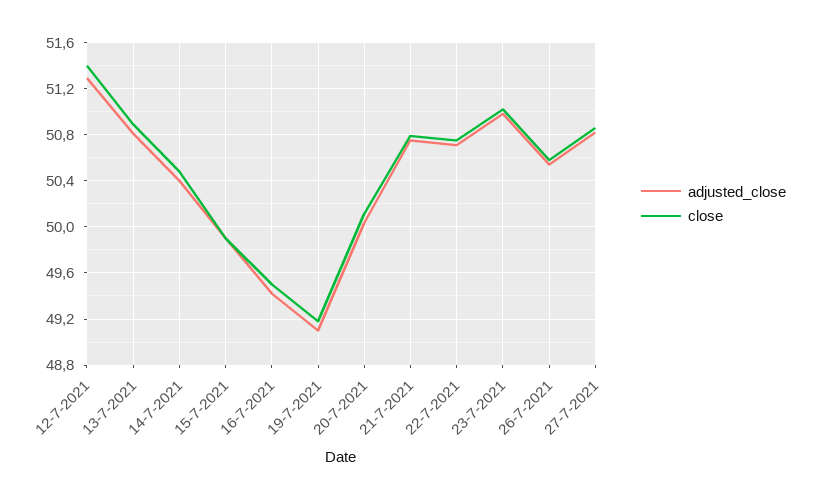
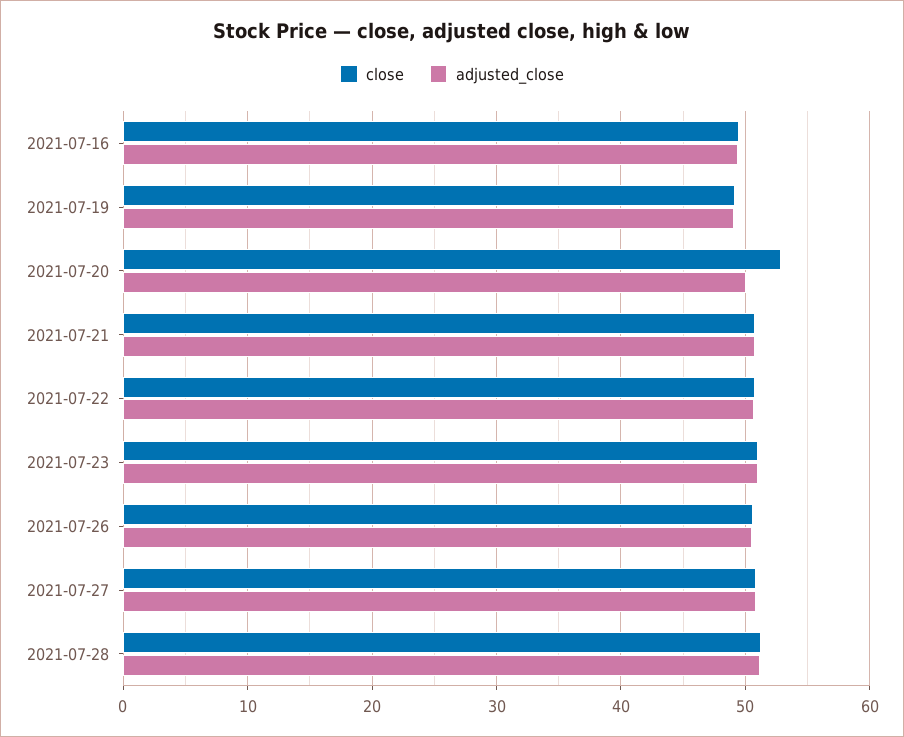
adjusted_close, 12-7-2021: 51.3 -> none
close, 12-7-2021: 51.4 -> none
adjusted_close, 13-7-2021: 50.8 -> none
close, 13-7-2021: 50.9 -> none
adjusted_close, 14-7-2021: 50.4 -> none
close, 14-7-2021: 50.5 -> none
adjusted_close, 15-7-2021: 49.9 -> none
close, 15-7-2021: 49.9 -> none
close, 20-7-2021: 50.1 -> 53
close, 2021-07-28: none -> 51
adjusted_close, 2021-07-28: none -> 51

